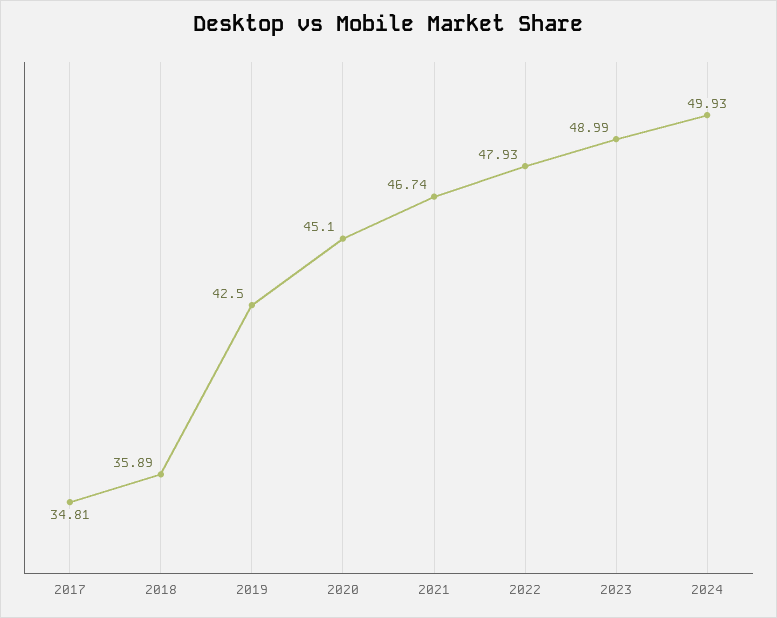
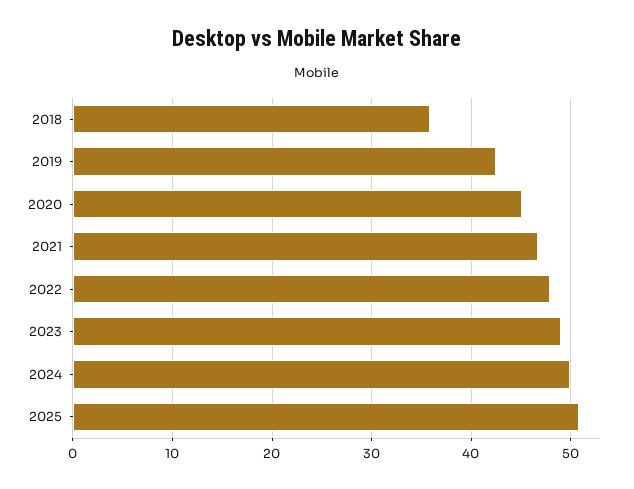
2017: 34.81 -> none
2025: none -> 51

